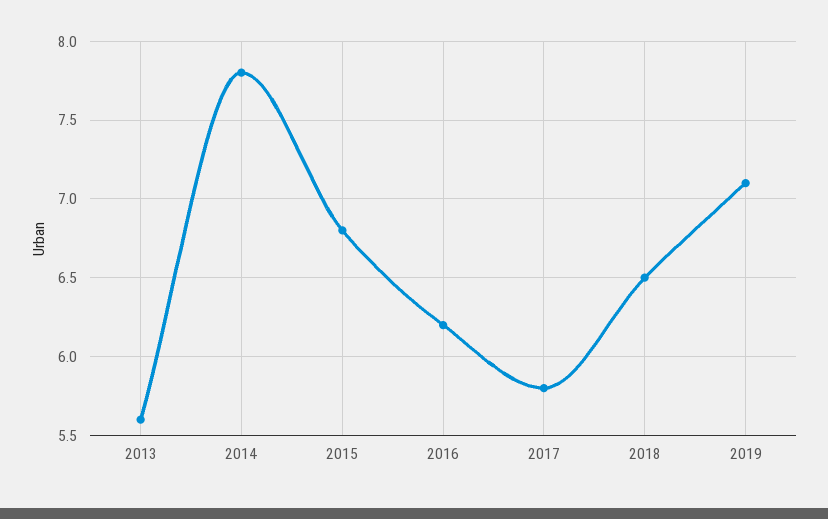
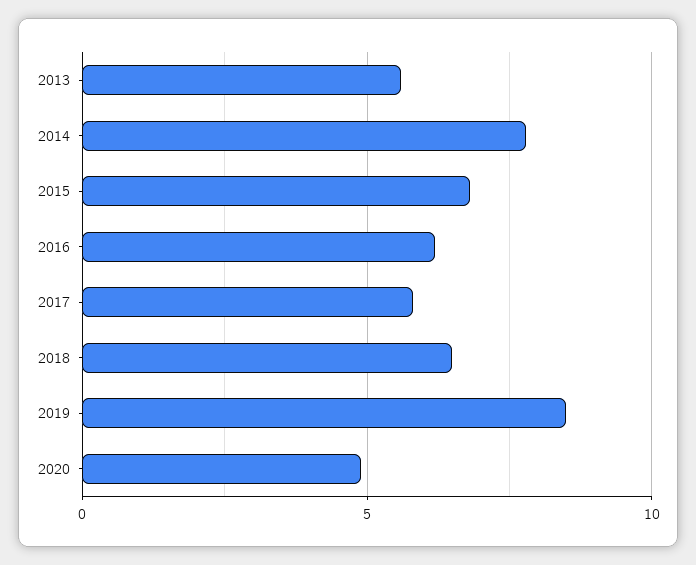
2019: 7.1 -> 8.5
2020: none -> 5

